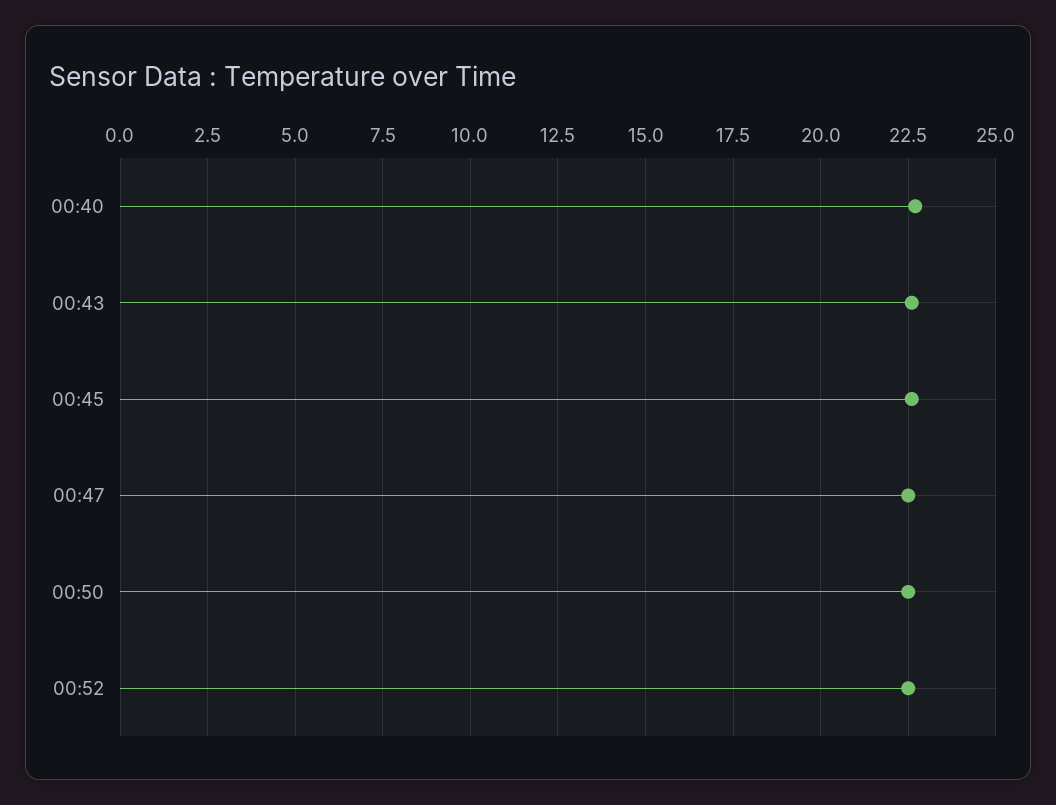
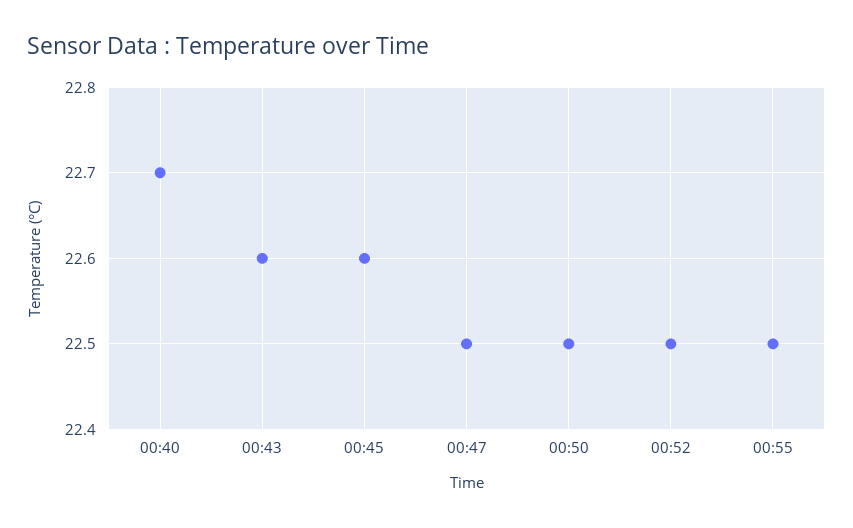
00:55: none -> 22.5

